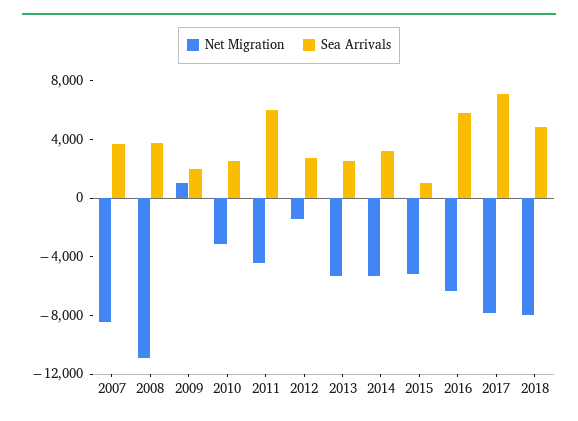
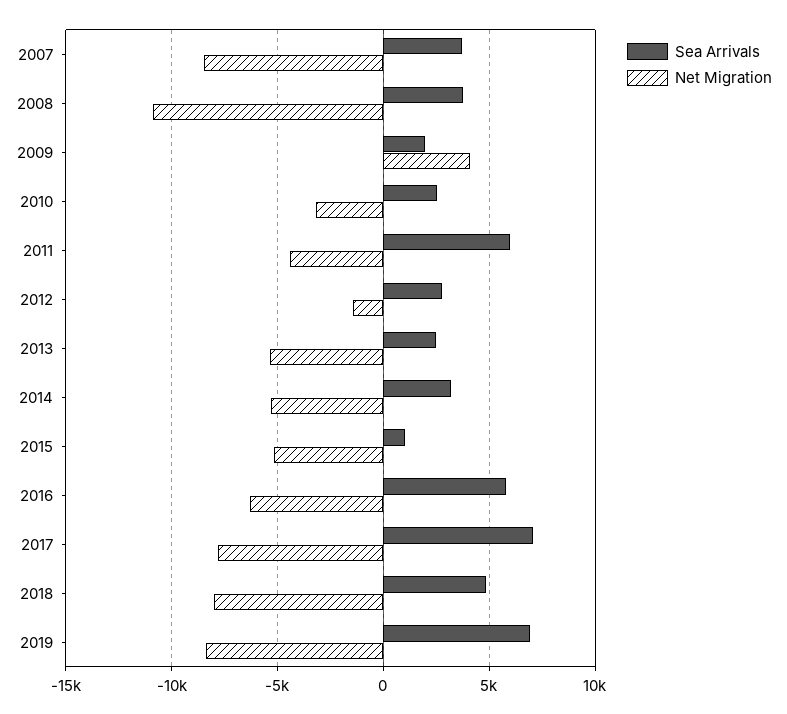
Net Migration, 2009: 1000 -> 4000
Sea Arrivals, 2019: none -> 7000
Net Migration, 2019: none -> -8500

